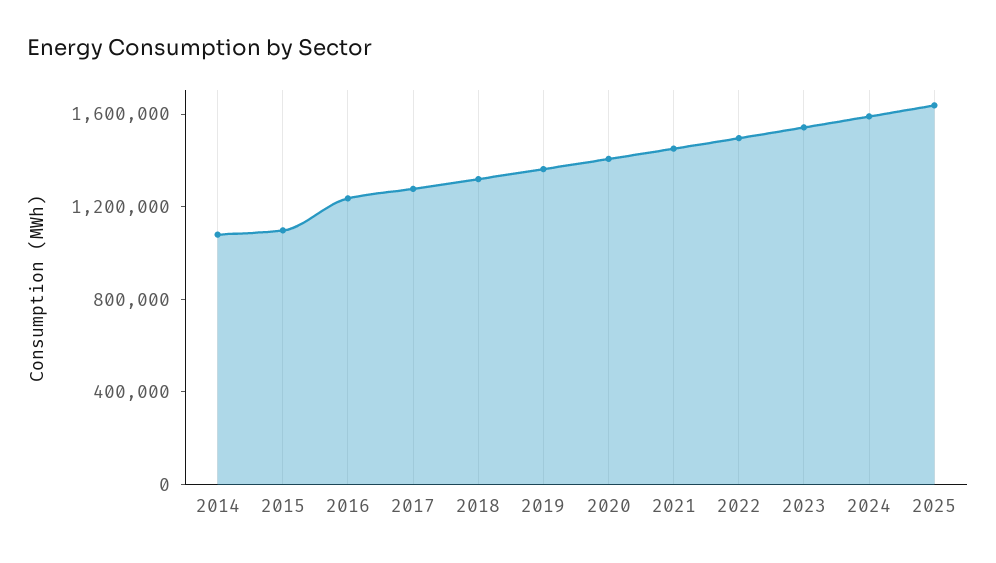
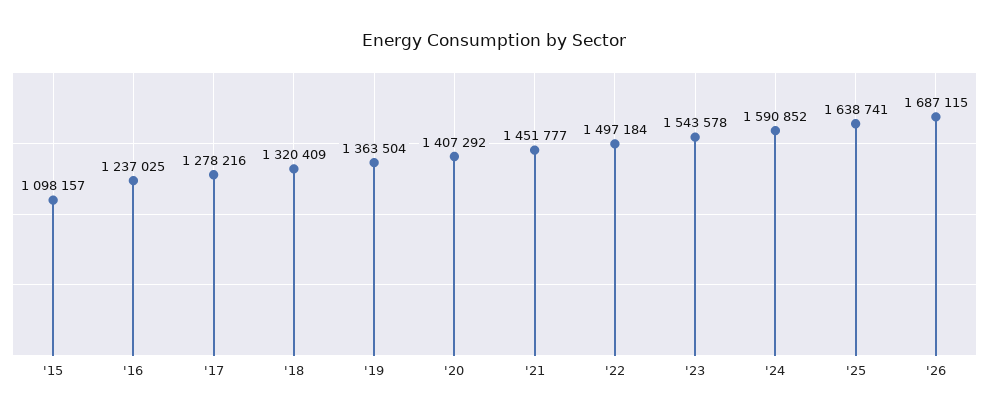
2014: 1100000 -> none
'26: none -> 1687115

